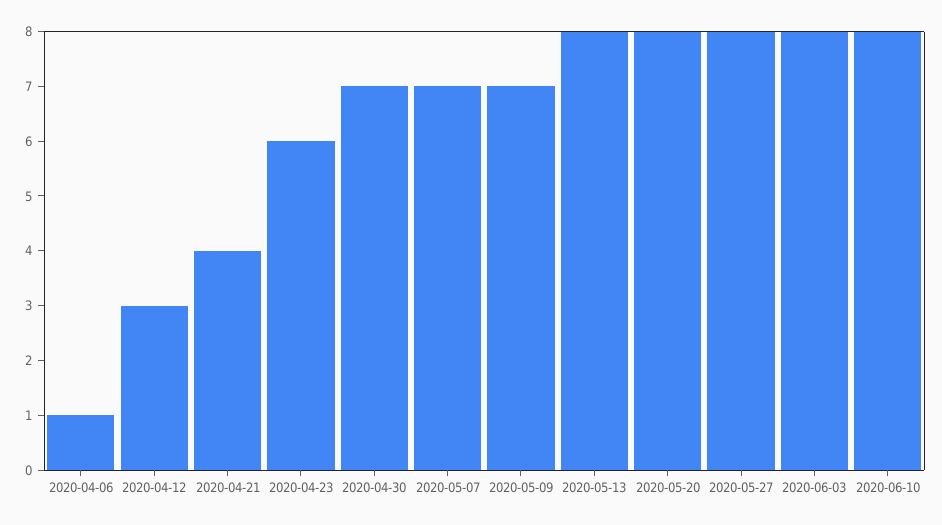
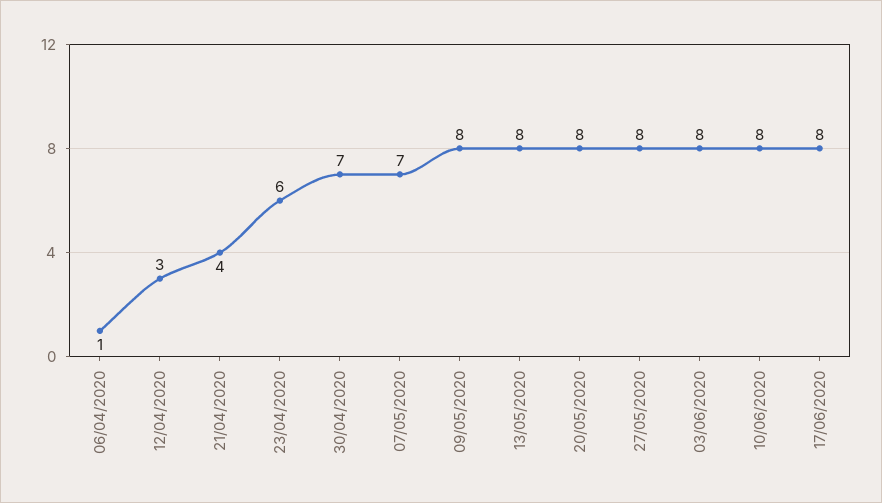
2020-05-09: 7 -> 8
17/06/2020: none -> 8

